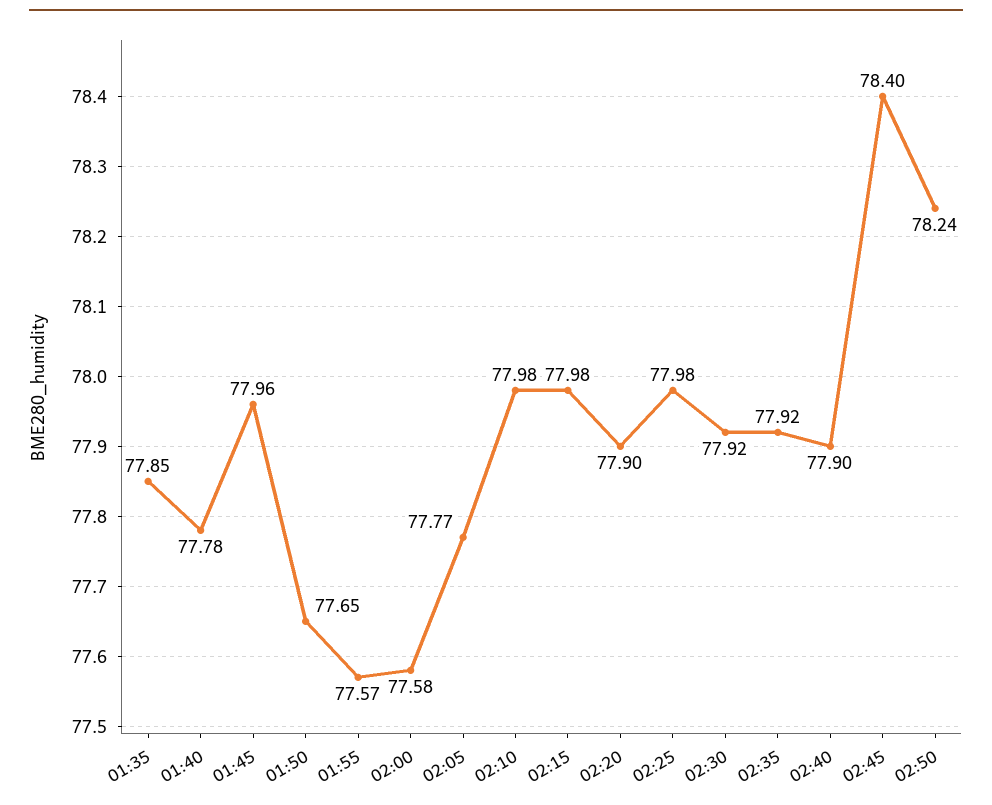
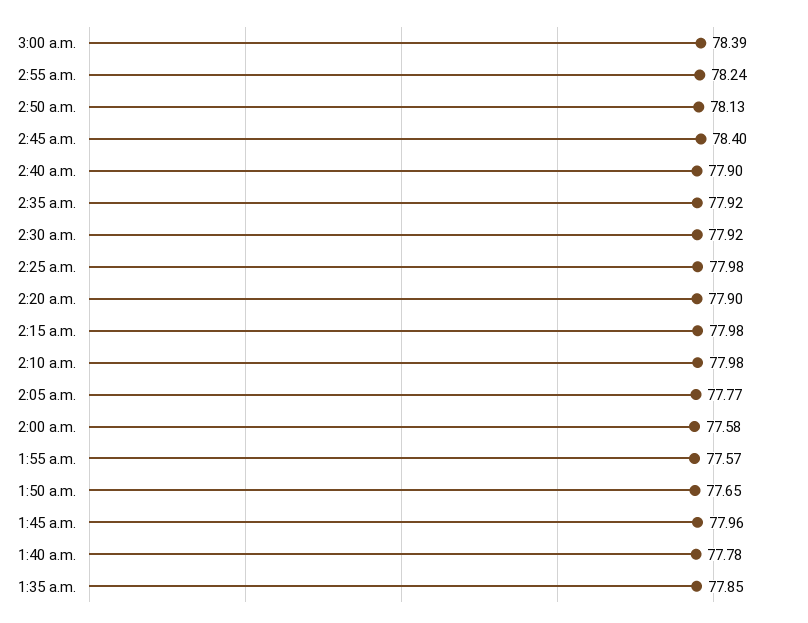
02:50: 78.24 -> 78.13
3:00 a.m.: none -> 78.39
2:55 a.m.: none -> 78.24

